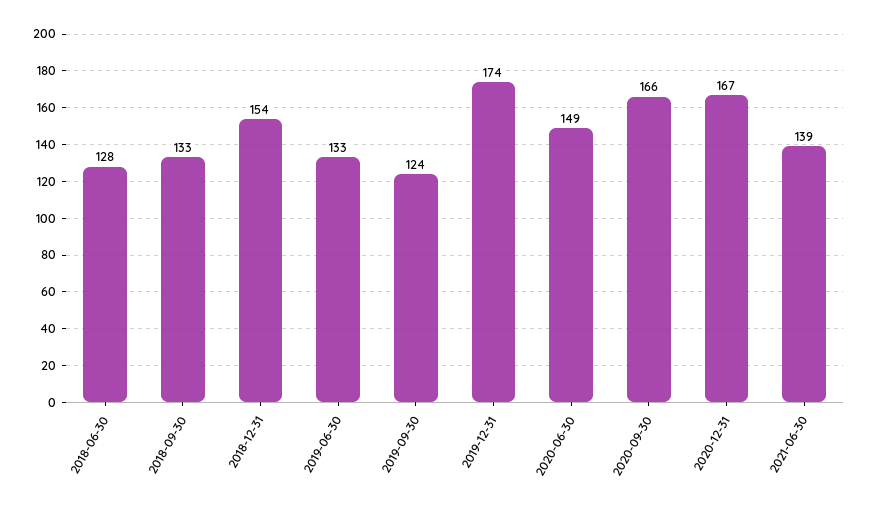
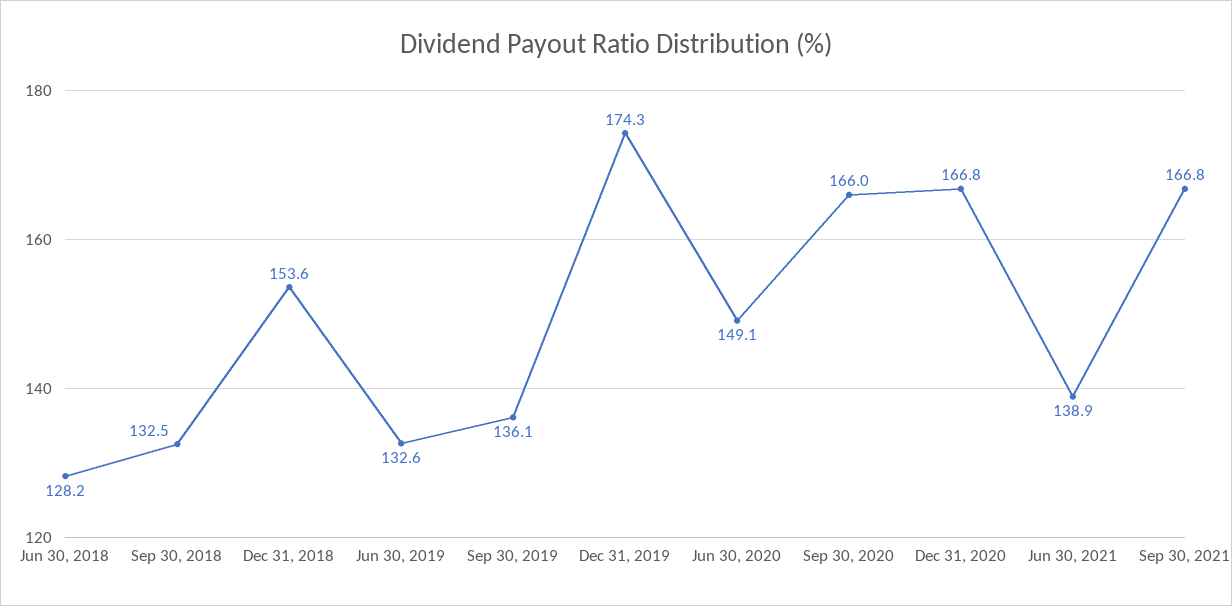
2019-09-30: 124 -> 136.1
Sep 30, 2021: none -> 166.8

